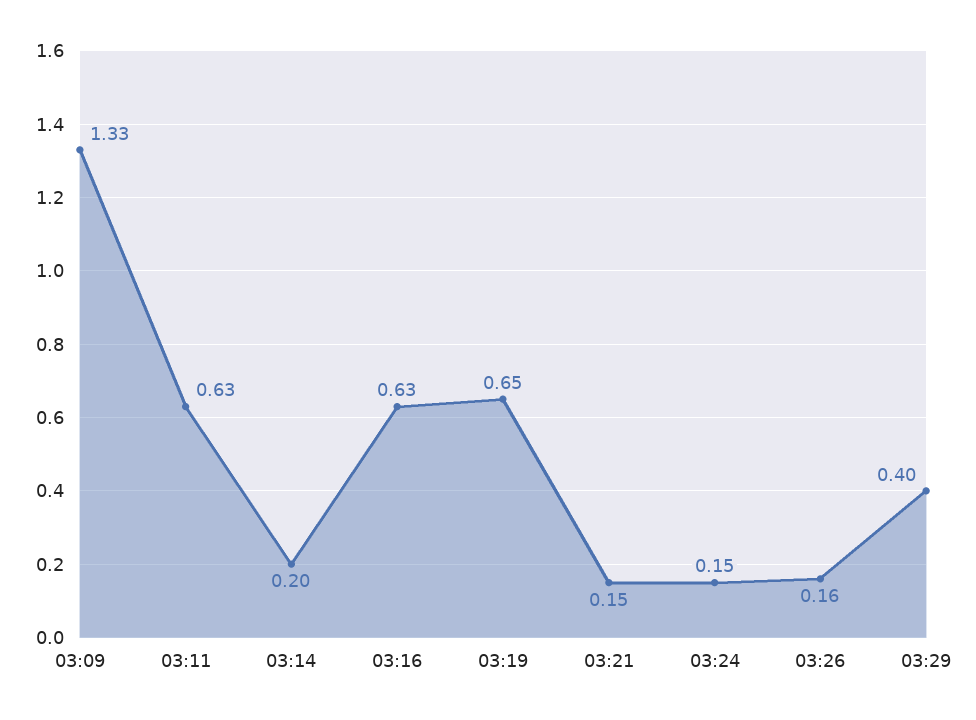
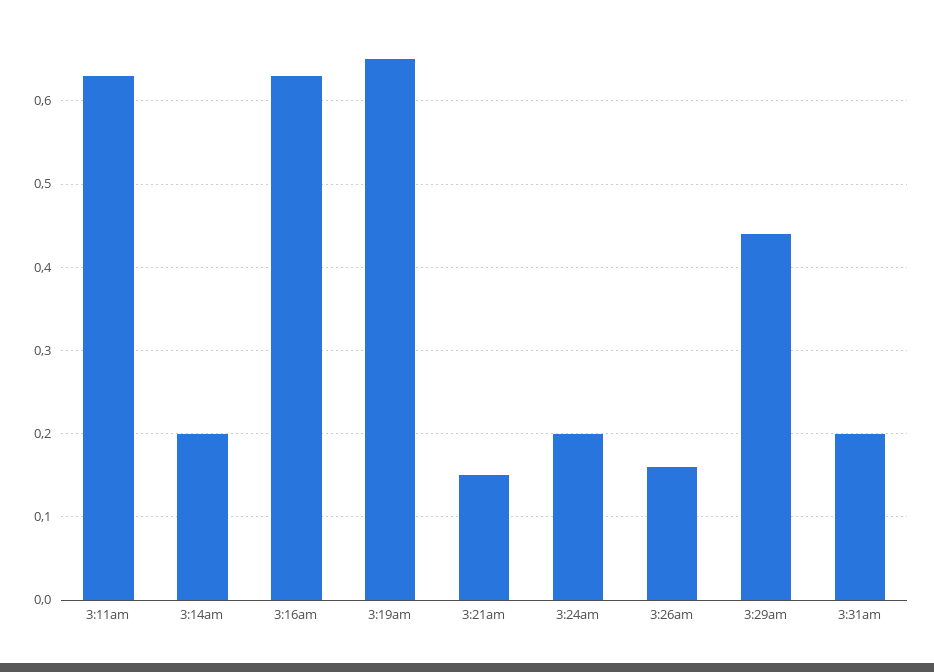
03:09: 1.33 -> none
03:24: 0.15 -> 0.2
03:29: 0.4 -> 0.44
3:31am: none -> 0.2

